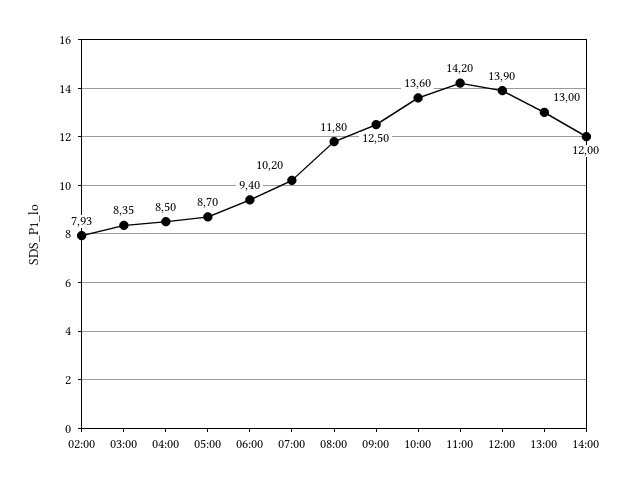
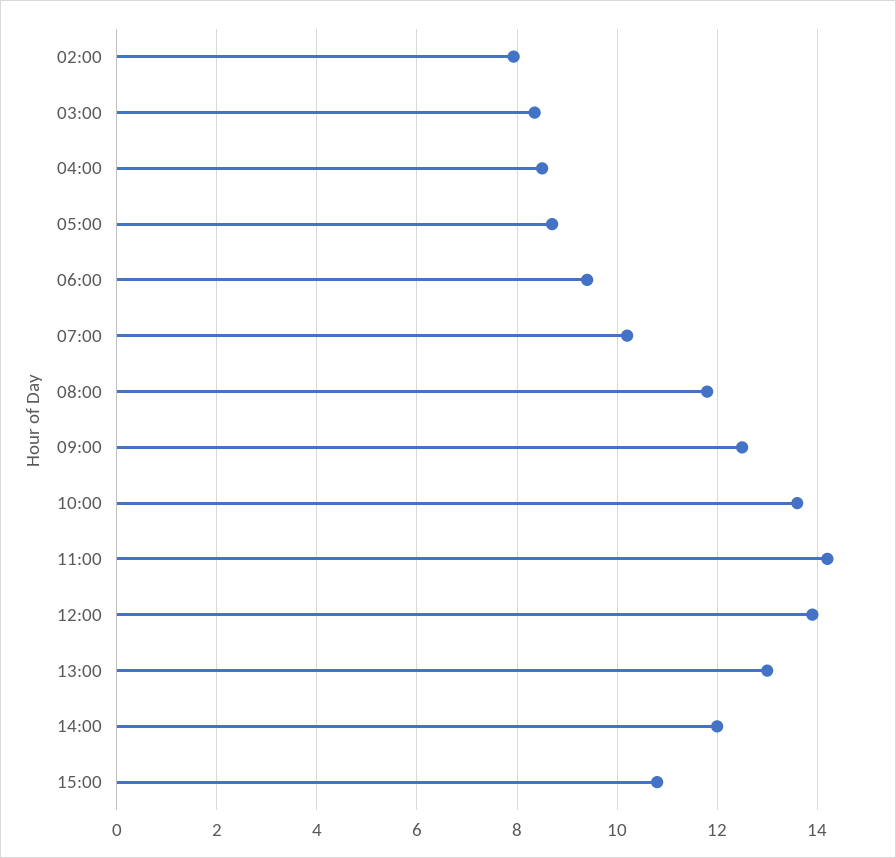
15:00: none -> 10.8

